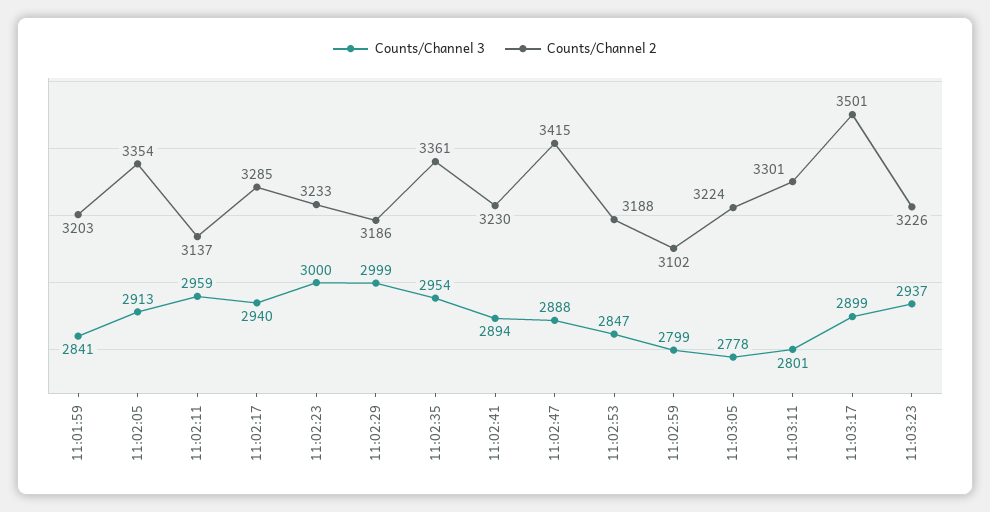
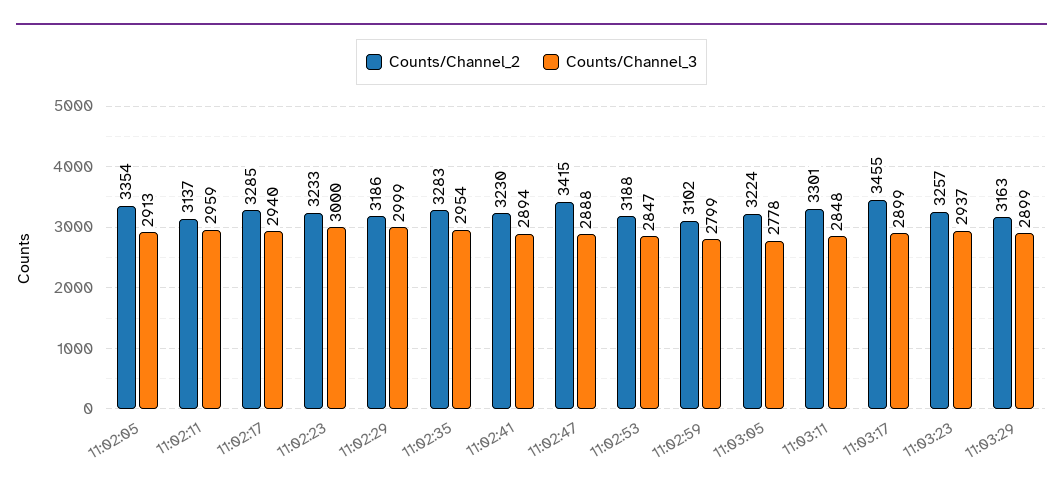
Counts/Channel 3, 11:01:59: 2841 -> none
Counts/Channel 2, 11:01:59: 3203 -> none
Counts/Channel 2, 11:02:35: 3361 -> 3283
Counts/Channel 3, 11:03:11: 2801 -> 2848
Counts/Channel 2, 11:03:17: 3501 -> 3455
Counts/Channel 2, 11:03:23: 3226 -> 3257
Counts/Channel 2, 11:03:29: none -> 3163
Counts/Channel 3, 11:03:29: none -> 2899

